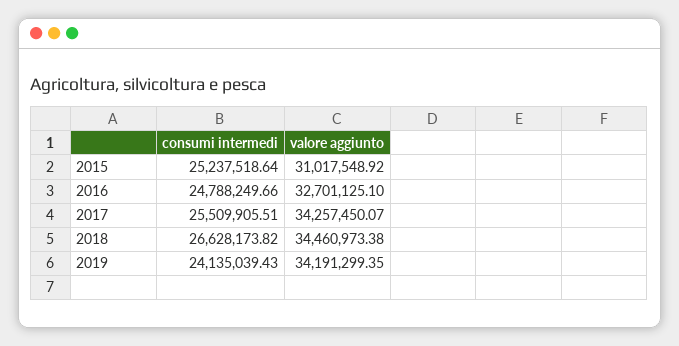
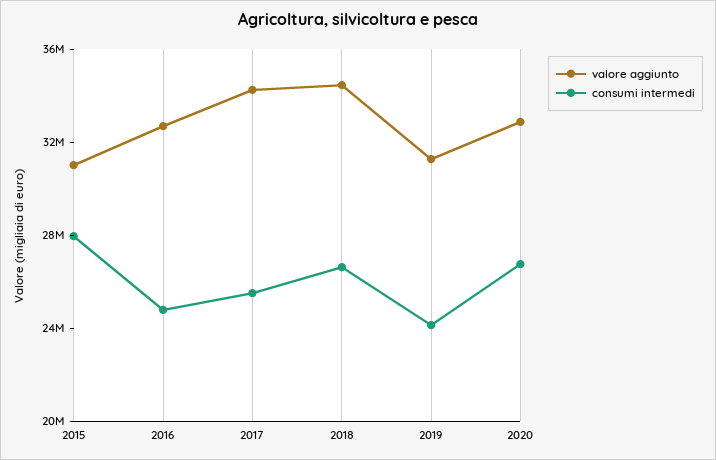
consumi intermedi, 2015: 25237518.64 -> 28000000
valore aggiunto, 2019: 34191299.35 -> 31000000
valore aggiunto, 2020: none -> 33000000
consumi intermedi, 2020: none -> 27000000

